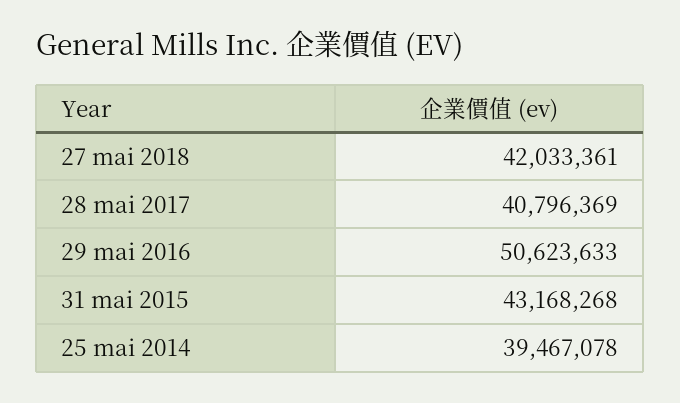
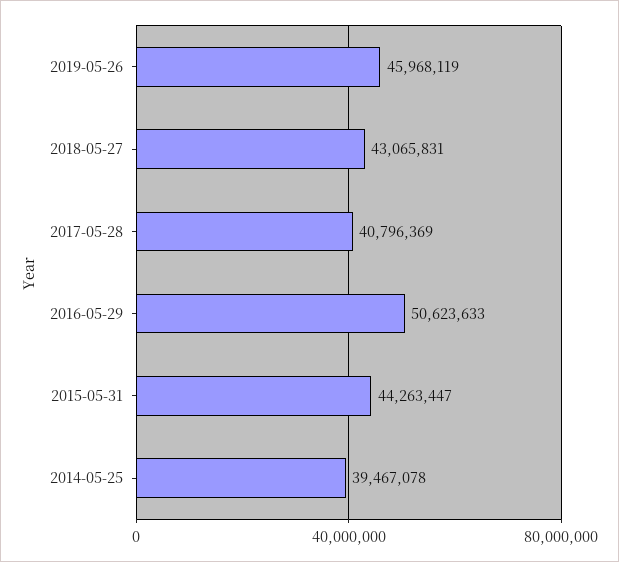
27 mai 2018: 42033361 -> 43065831
31 mai 2015: 43168268 -> 44263447
2019-05-26: none -> 45968119

